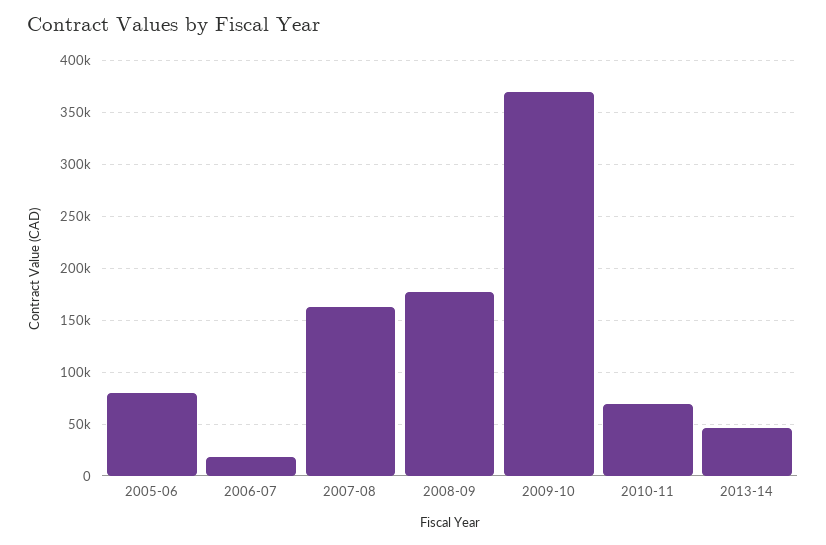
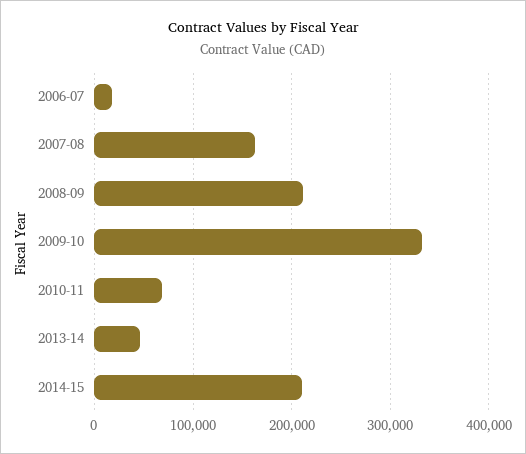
2005-06: 80000 -> none
2008-09: 180000 -> 210000
2009-10: 370000 -> 330000
2014-15: none -> 210000

